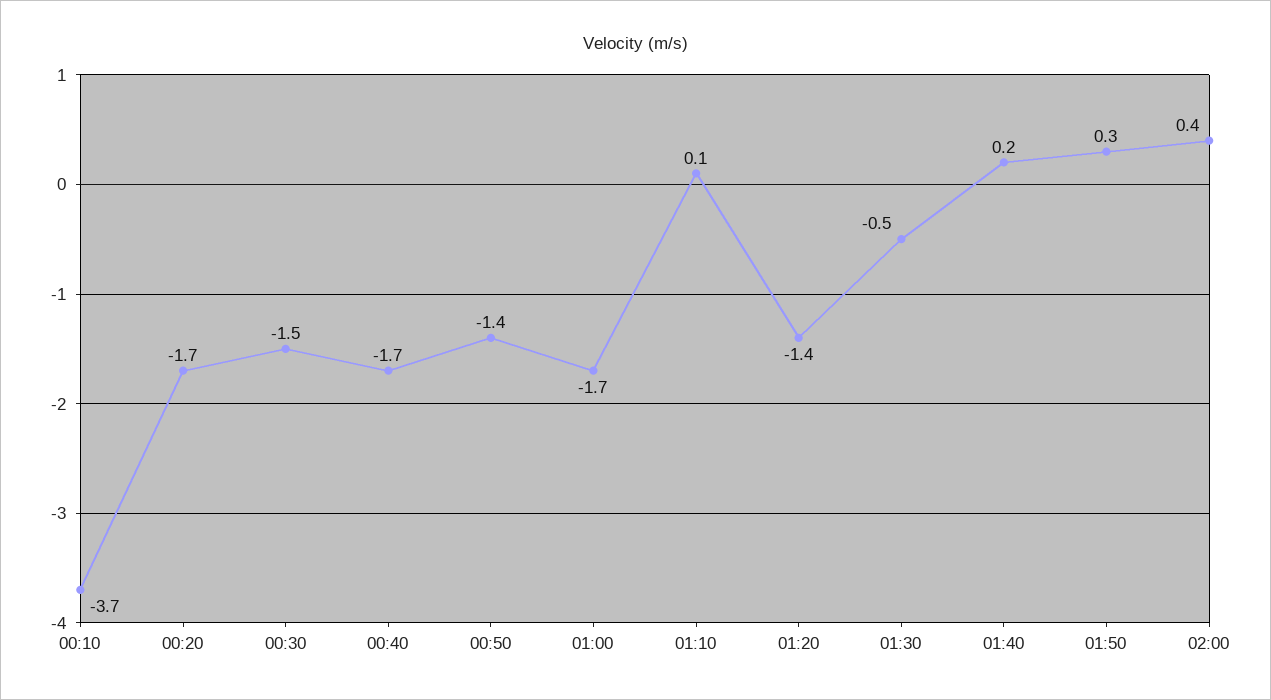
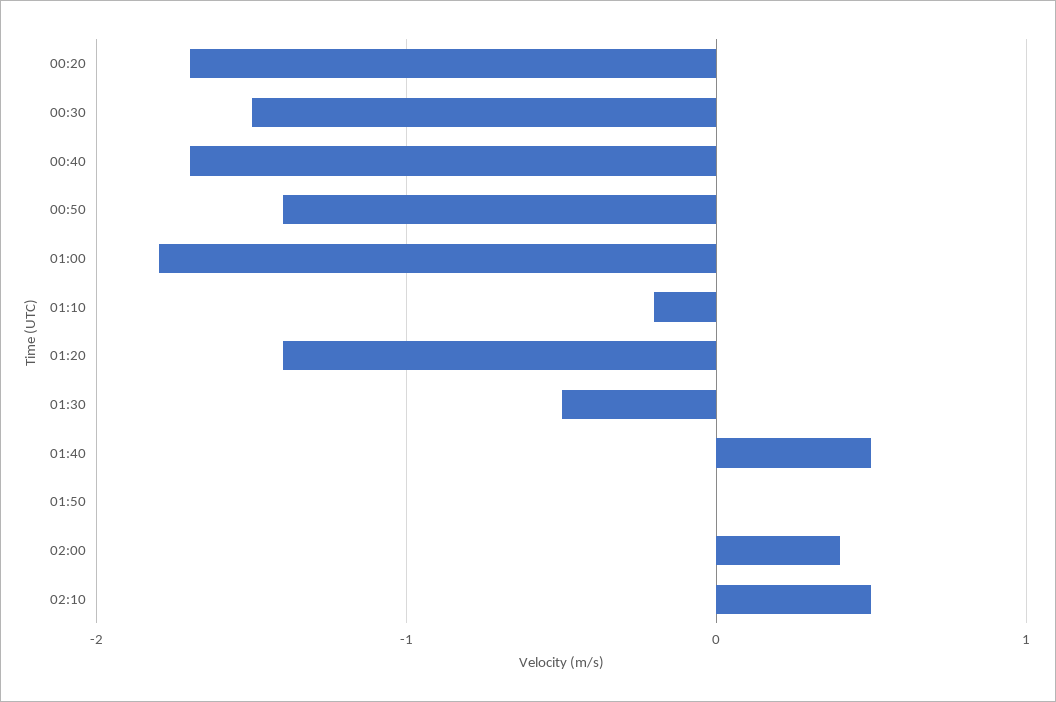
00:10: -3.7 -> none
01:00: -1.7 -> -1.8
01:10: 0.1 -> -0.2
01:40: 0.2 -> 0.5
01:50: 0.3 -> 0
02:10: none -> 0.5

